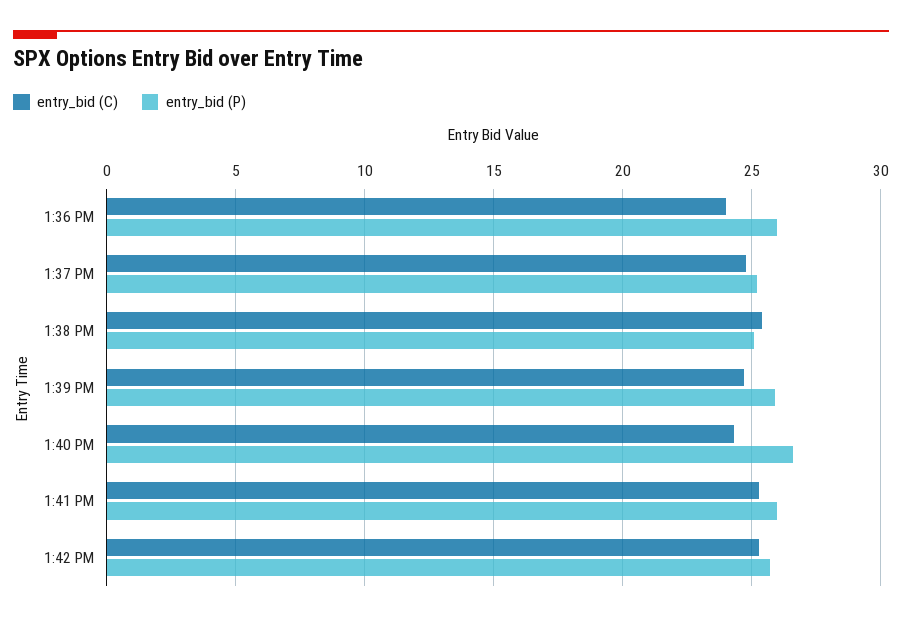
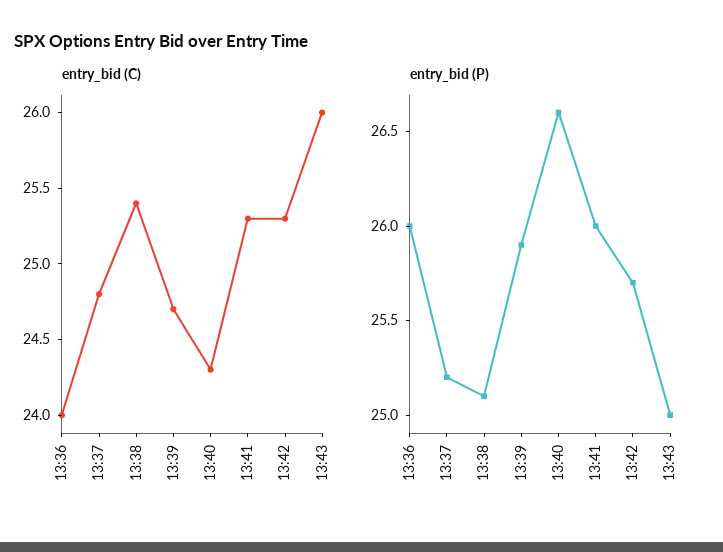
entry_bid (C), 13:43: none -> 26
entry_bid (P), 13:43: none -> 25

